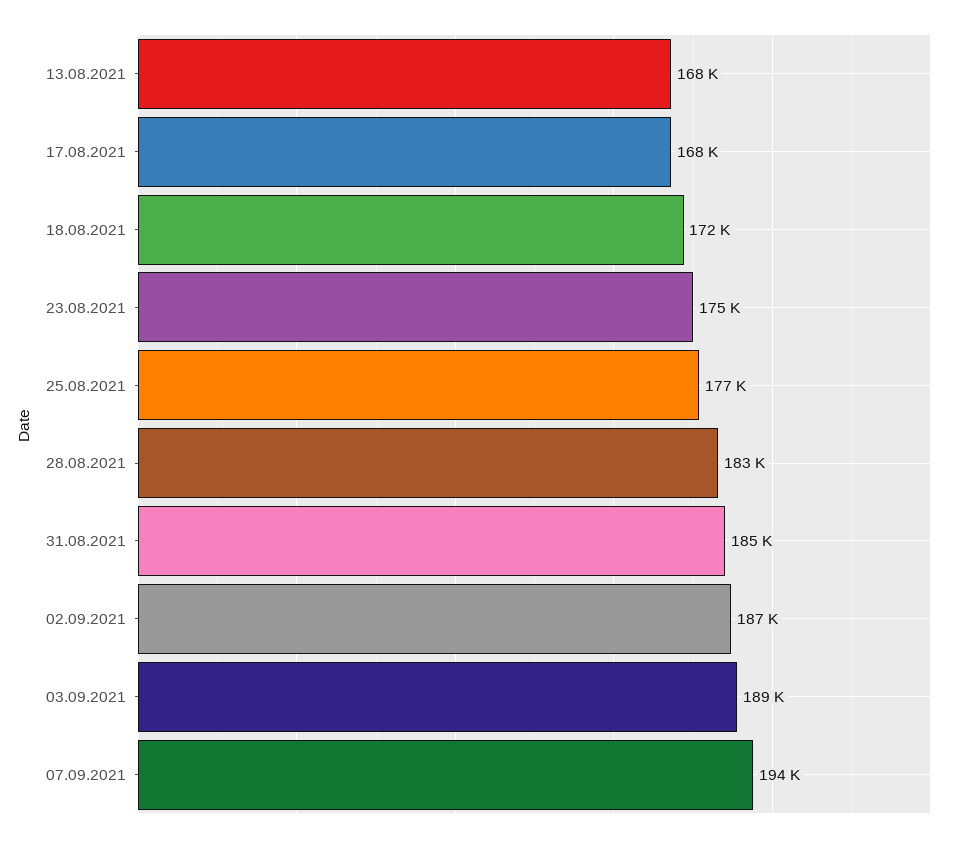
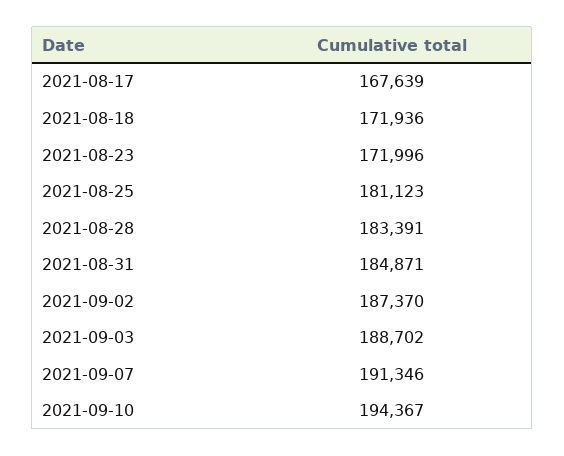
13.08.2021: 168000 -> none
23.08.2021: 175000 -> 171996
25.08.2021: 177000 -> 181123
07.09.2021: 194000 -> 191346
2021-09-10: none -> 194367

